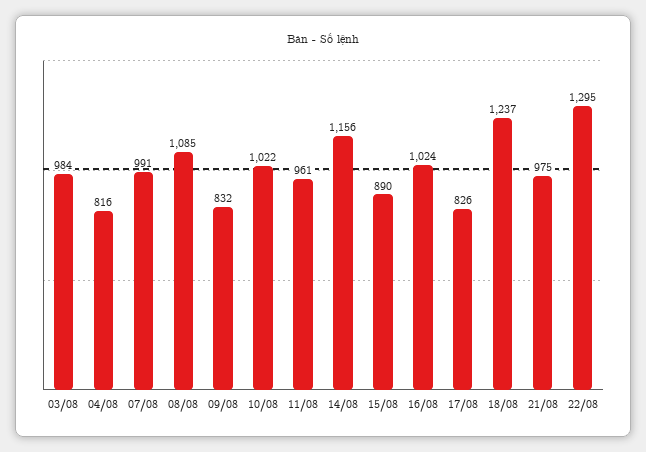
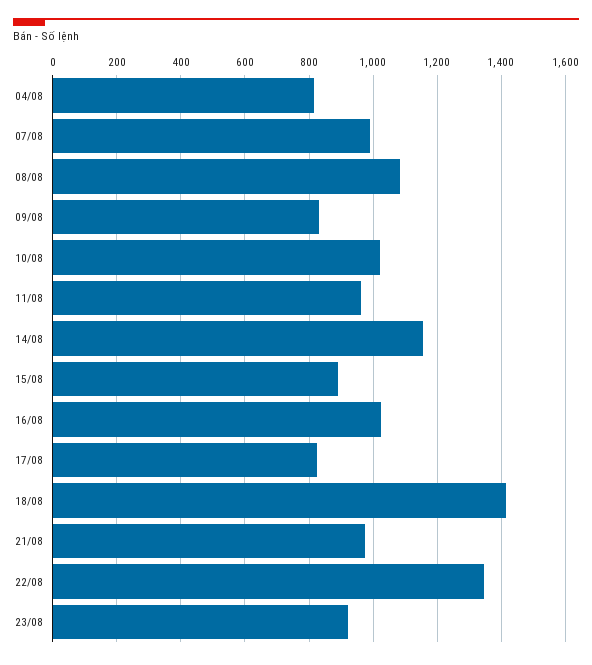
03/08: 984 -> none
18/08: 1237 -> 1420
22/08: 1295 -> 1340
23/08: none -> 920

